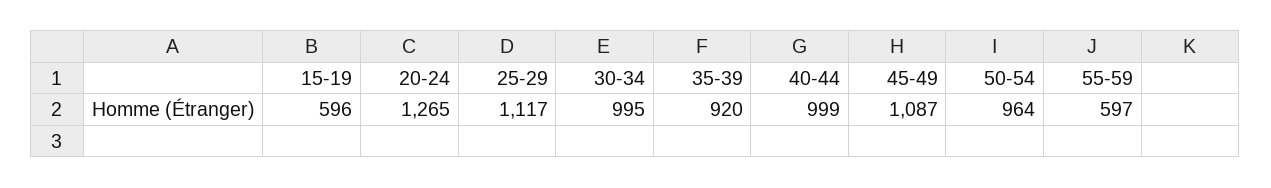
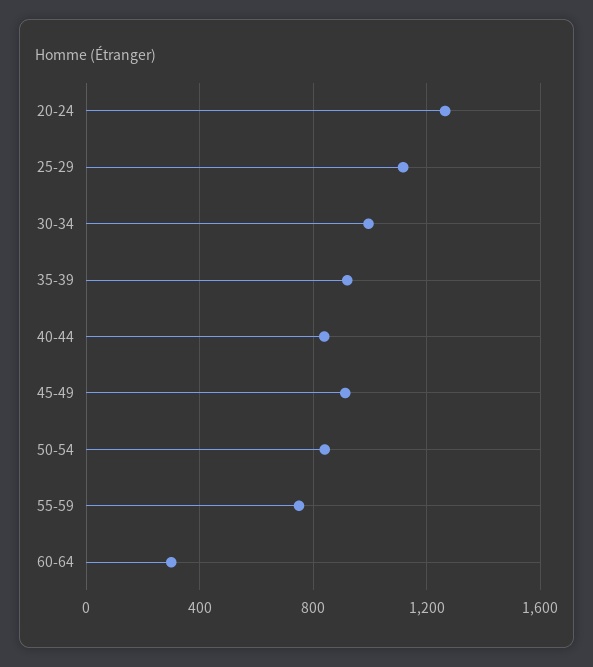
15-19: 596 -> none
40-44: 999 -> 850
45-49: 1087 -> 900
50-54: 964 -> 850
55-59: 597 -> 750
60-64: none -> 300

